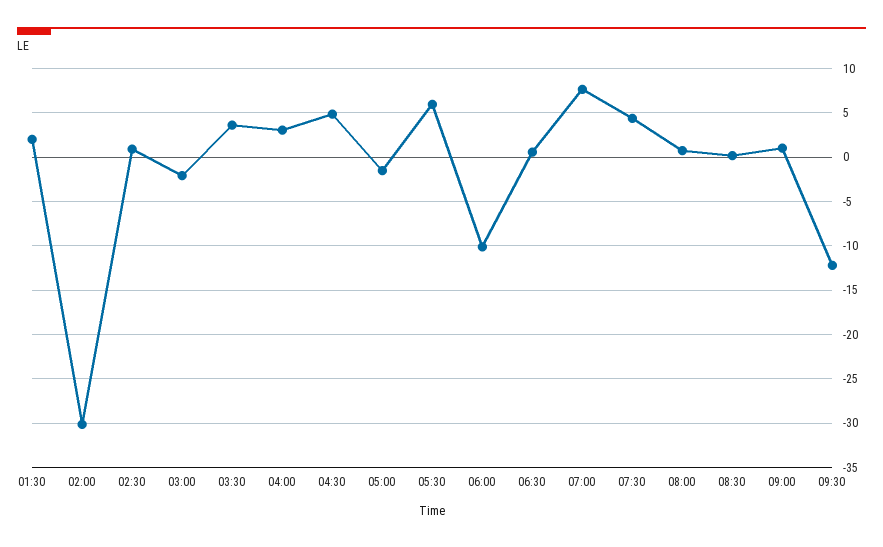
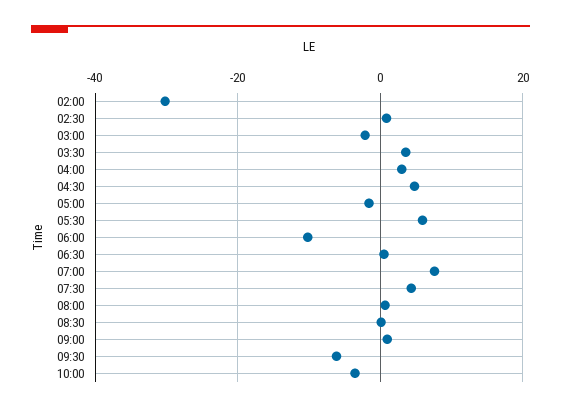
01:30: 2 -> none
09:30: -12 -> -6
10:00: none -> -4

